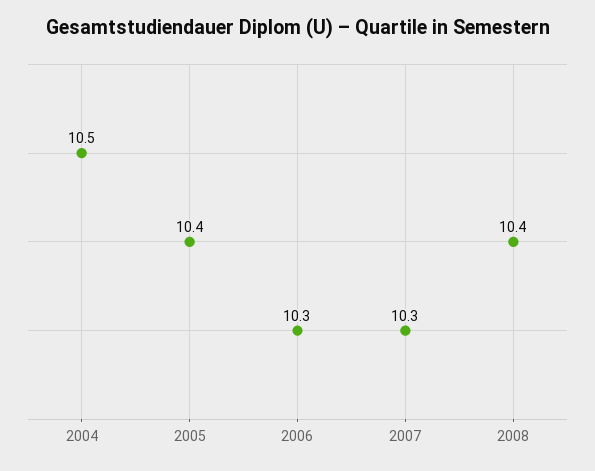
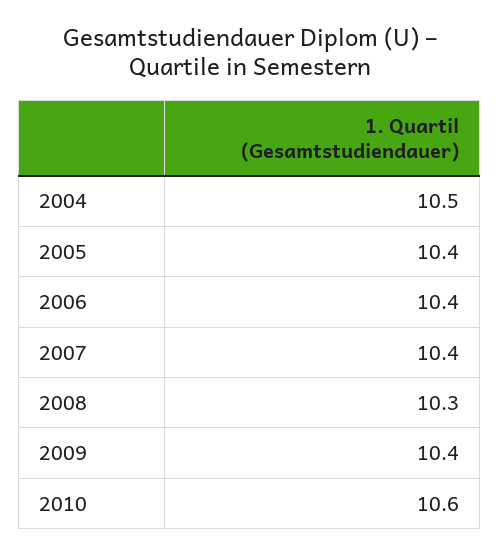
2006: 10.3 -> 10.4
2007: 10.3 -> 10.4
2008: 10.4 -> 10.3
2009: none -> 10.4
2010: none -> 10.6

